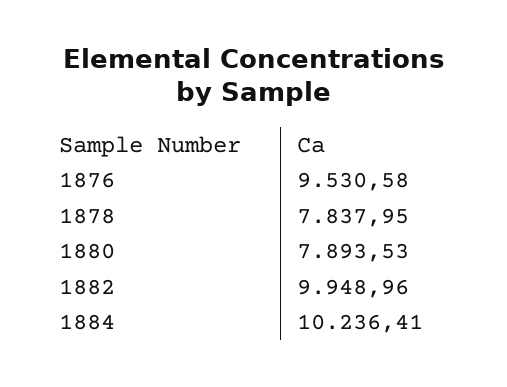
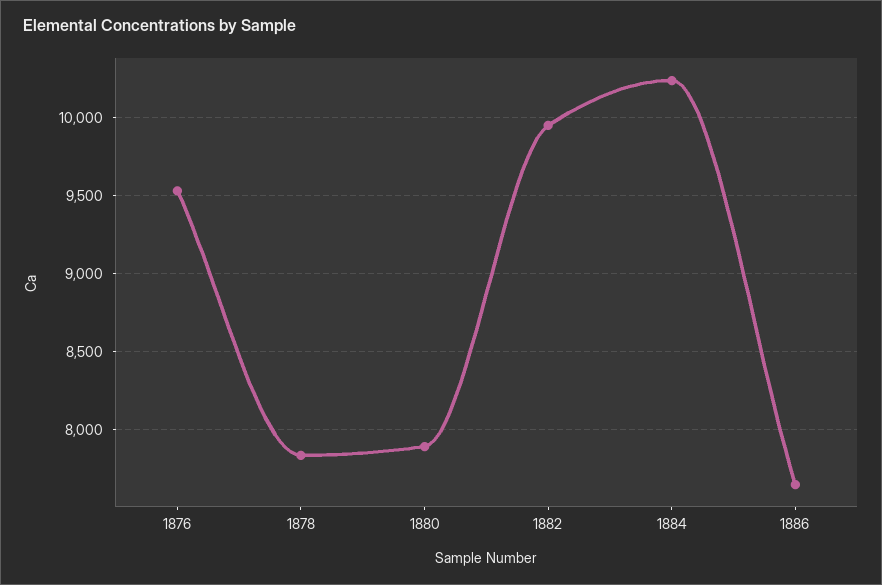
1886: none -> 7650

